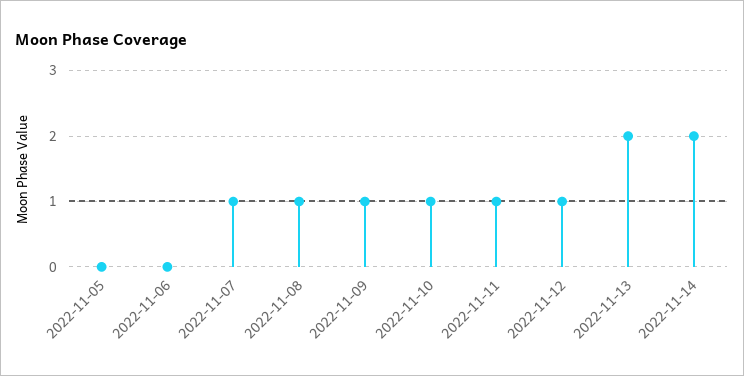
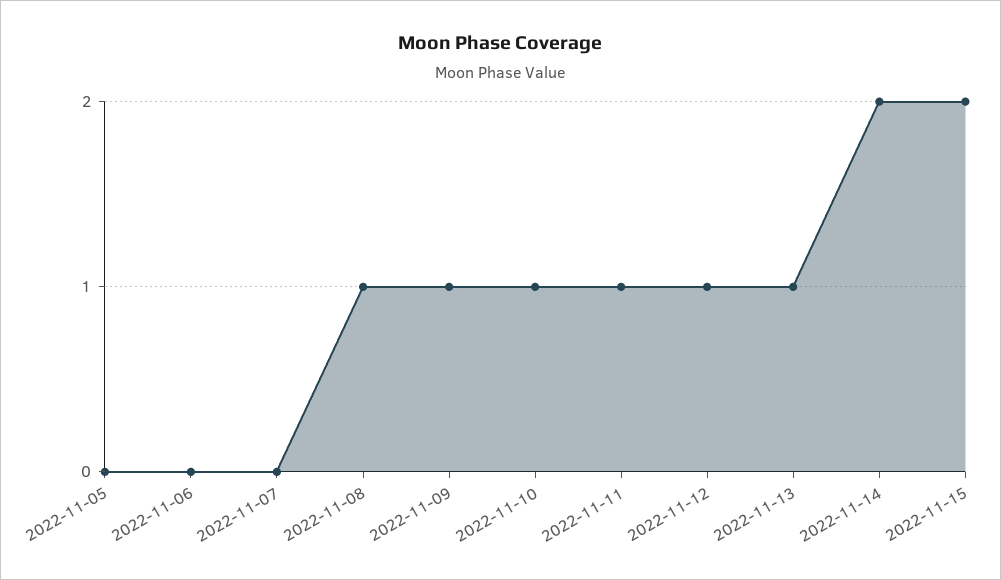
2022-11-07: 1 -> 0
2022-11-13: 2 -> 1
2022-11-15: none -> 2

